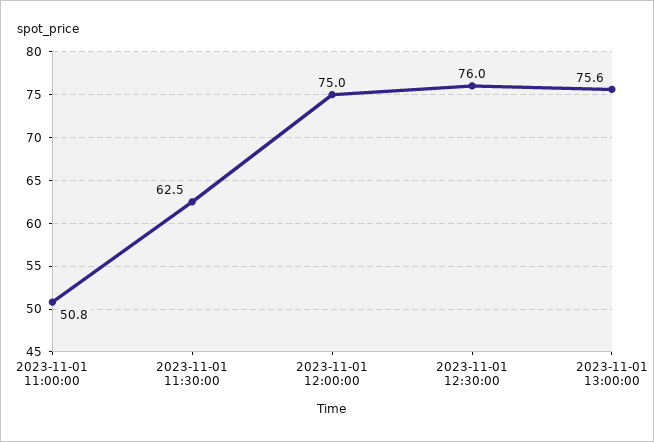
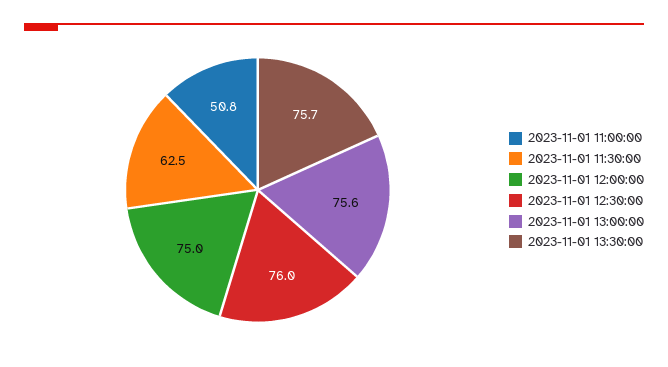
2023-11-01 13:30:00: none -> 75.7

